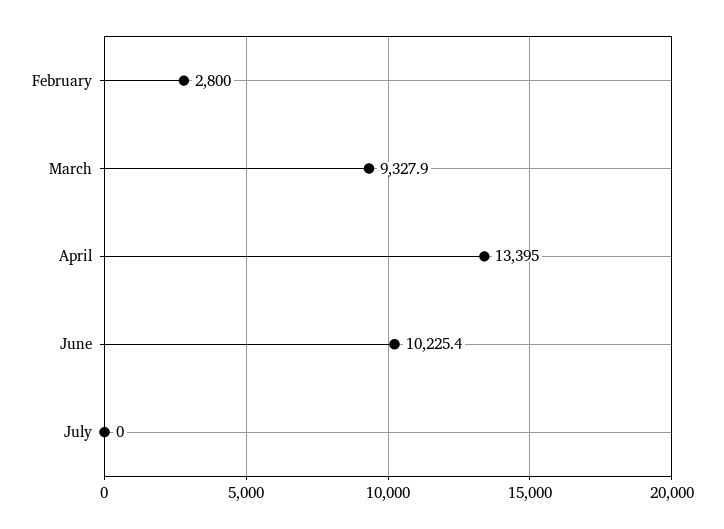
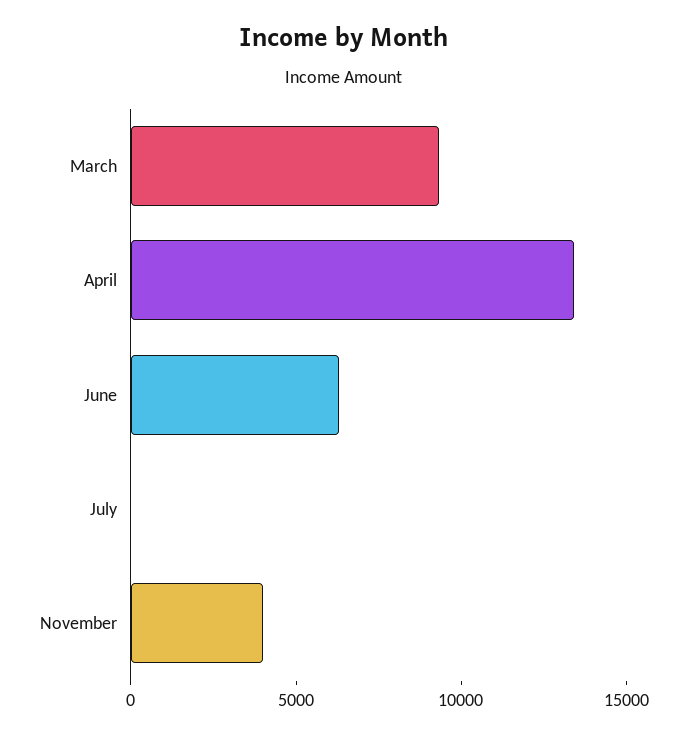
February: 2800 -> none
June: 10225.4 -> 6000
November: none -> 4000

